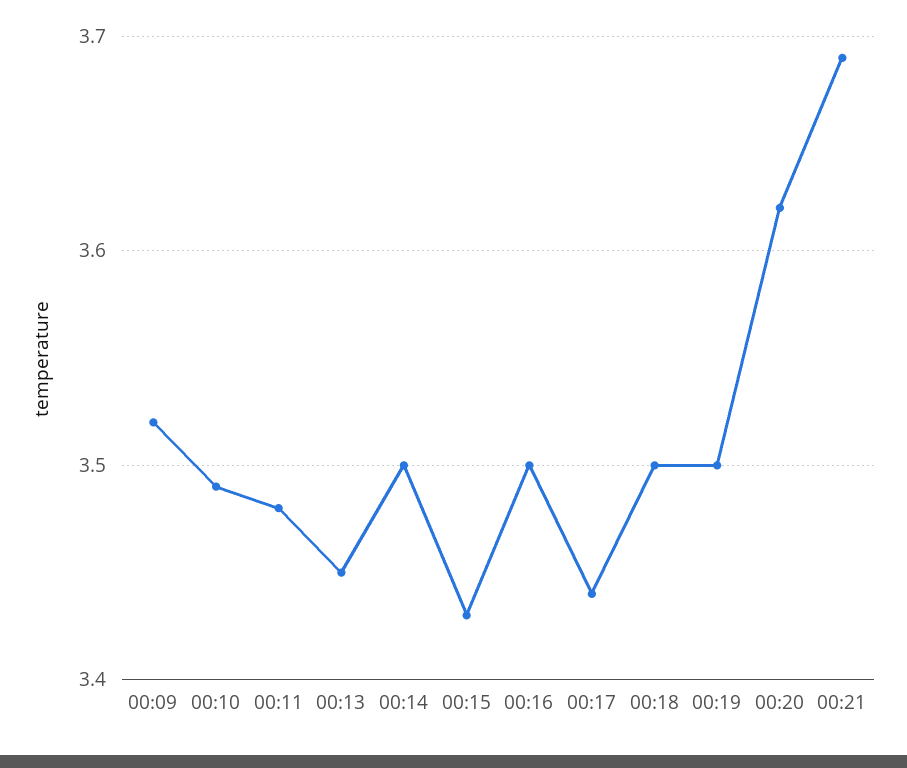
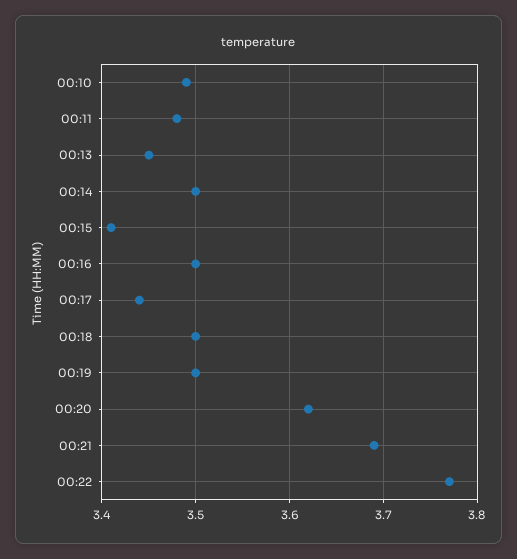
00:09: 3.52 -> none
00:15: 3.43 -> 3.41
00:22: none -> 3.77

